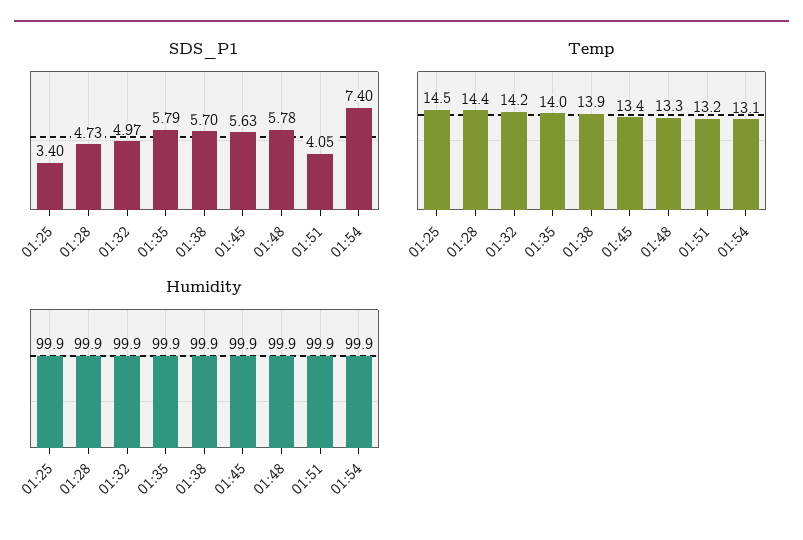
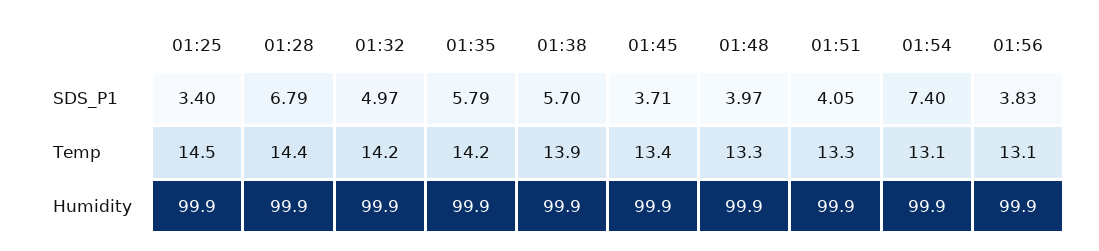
SDS_P1, 01:28: 4.73 -> 6.79
SDS_P1, 01:45: 5.63 -> 3.71
SDS_P1, 01:48: 5.78 -> 3.97
Temp, 01:35: 14 -> 14.2
Temp, 01:51: 13.2 -> 13.3
SDS_P1, 01:56: none -> 3.83
Temp, 01:56: none -> 13.1
Humidity, 01:56: none -> 99.9

